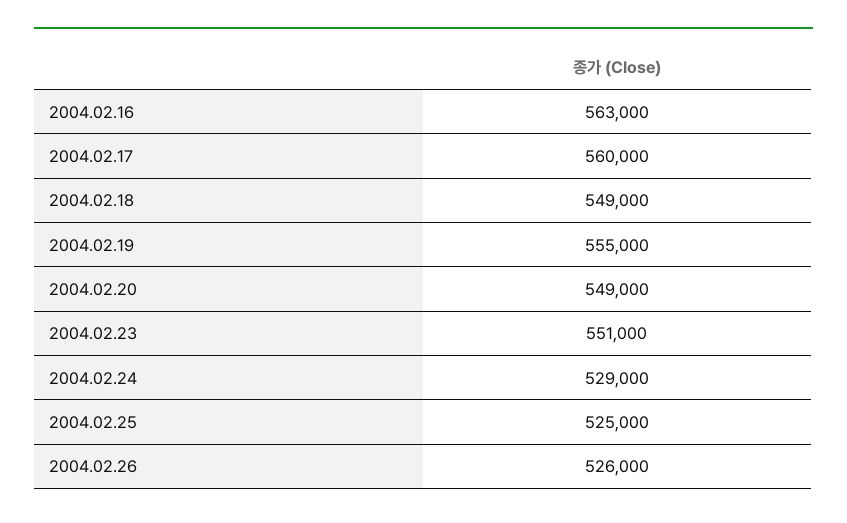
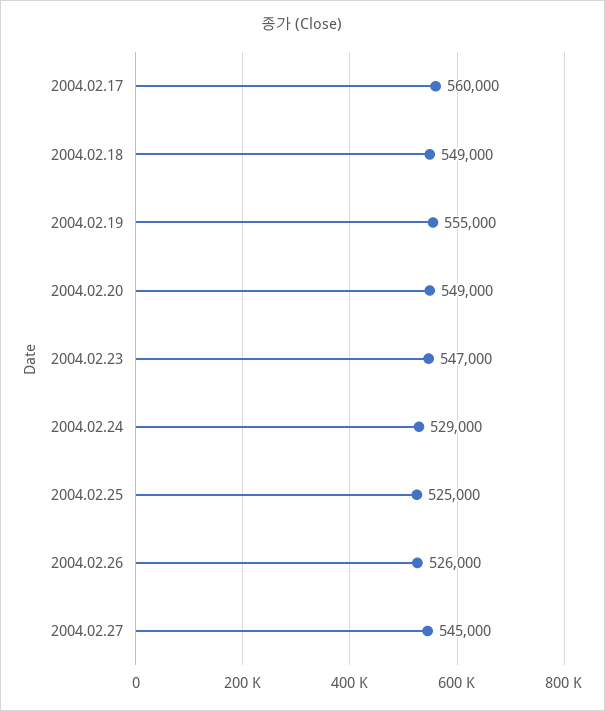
2004.02.16: 563000 -> none
2004.02.23: 551000 -> 547000
2004.02.27: none -> 545000

